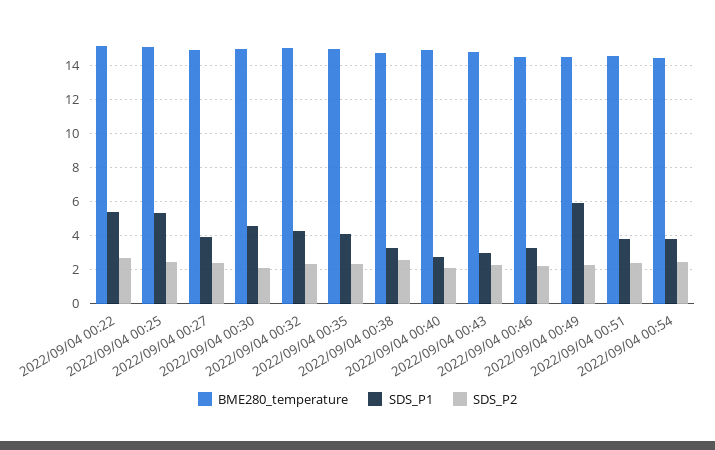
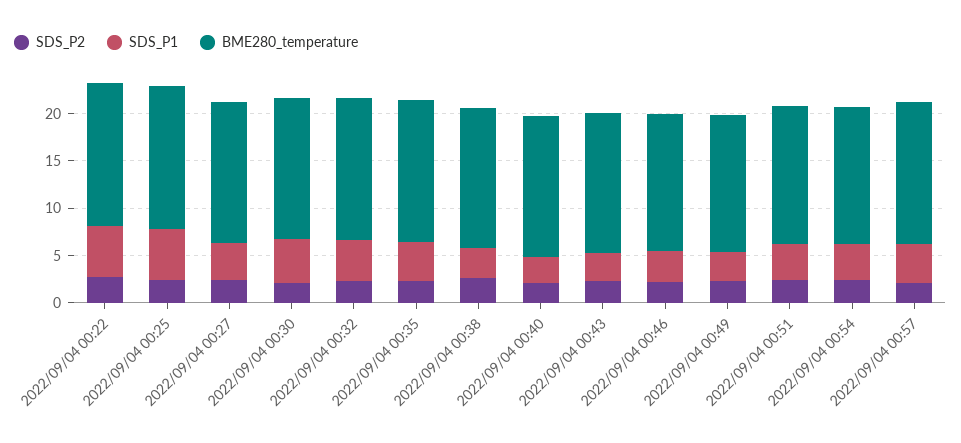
SDS_P1, 2022/09/04 00:49: 6 -> 3
SDS_P2, 2022/09/04 00:57: none -> 2
SDS_P1, 2022/09/04 00:57: none -> 4
BME280_temperature, 2022/09/04 00:57: none -> 15

